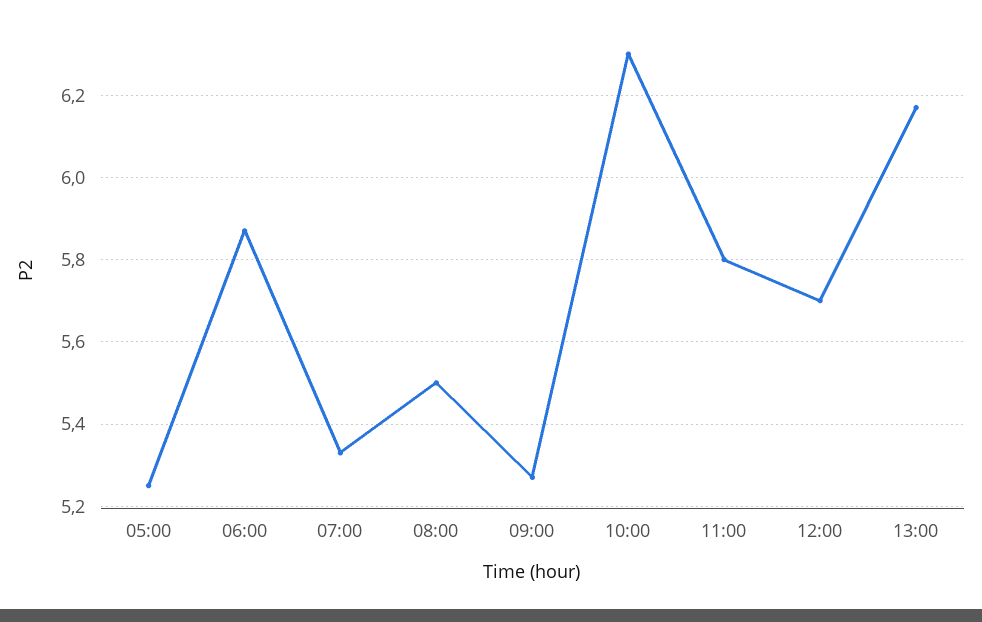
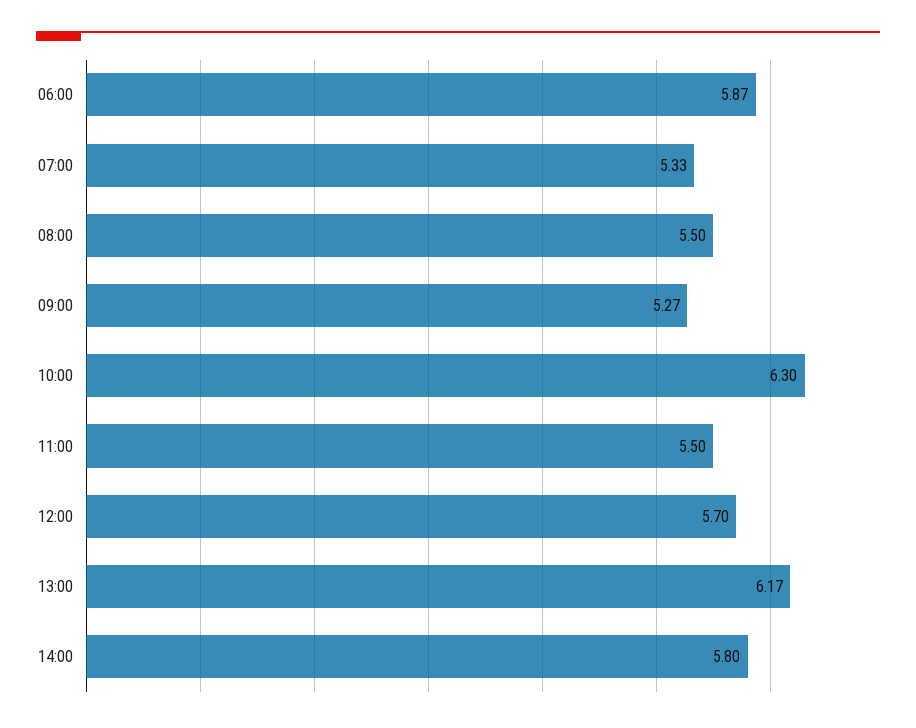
05:00: 5.25 -> none
11:00: 5.8 -> 5.5
14:00: none -> 5.8

